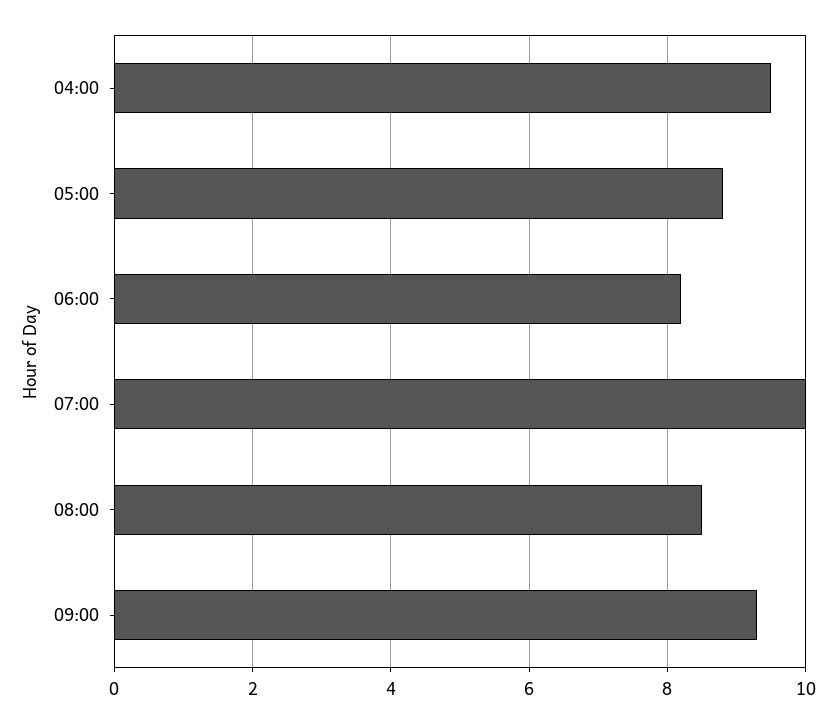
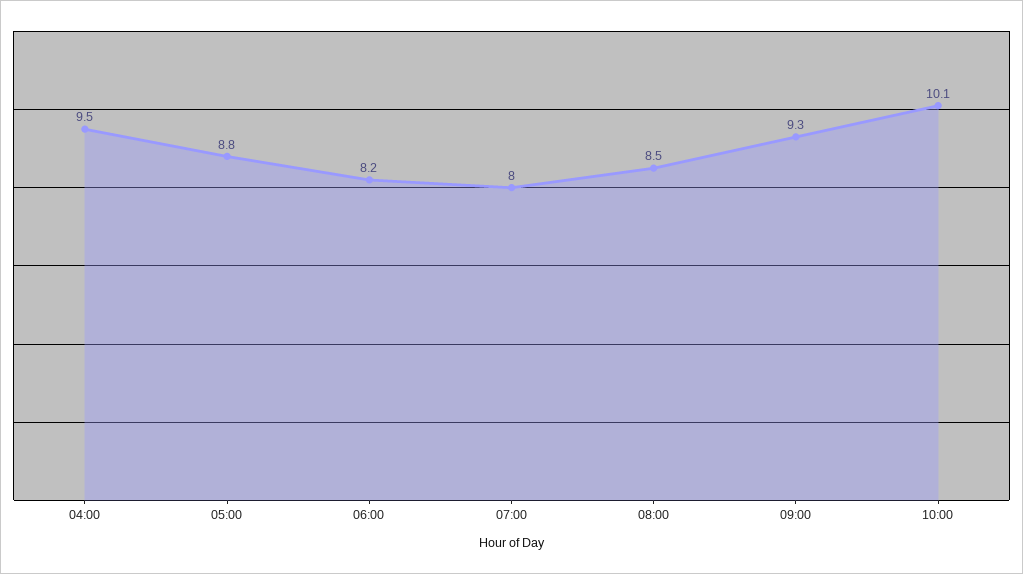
07:00: 10 -> 8
10:00: none -> 10.1

